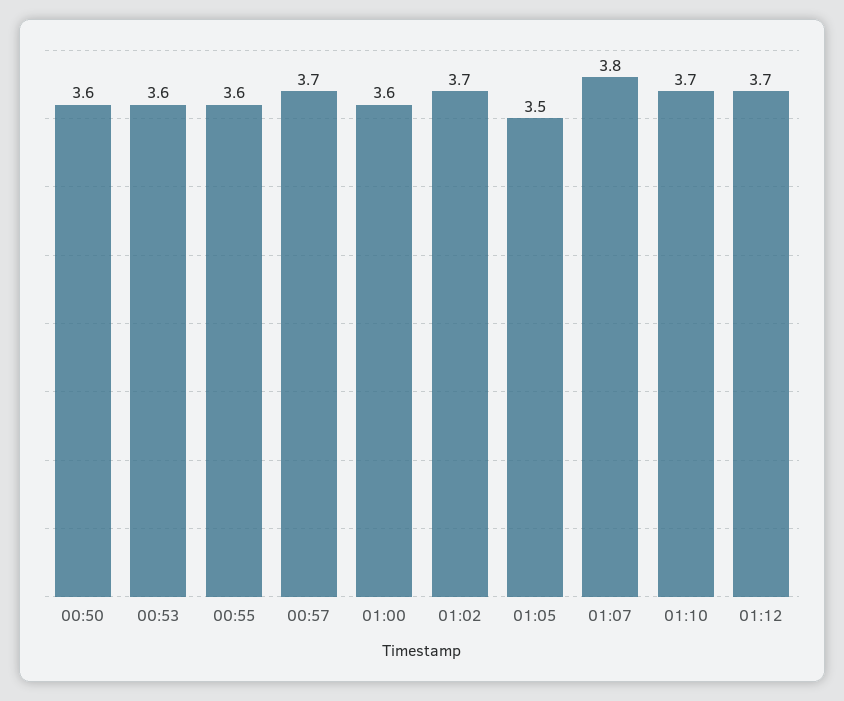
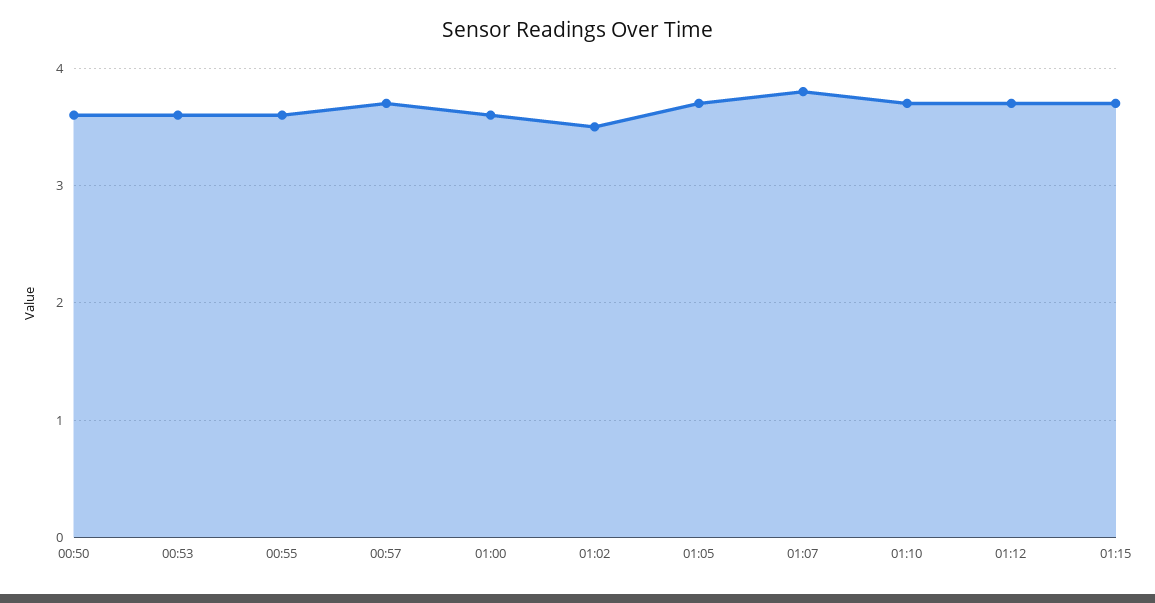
01:02: 3.7 -> 3.5
01:05: 3.5 -> 3.7
01:15: none -> 3.7

